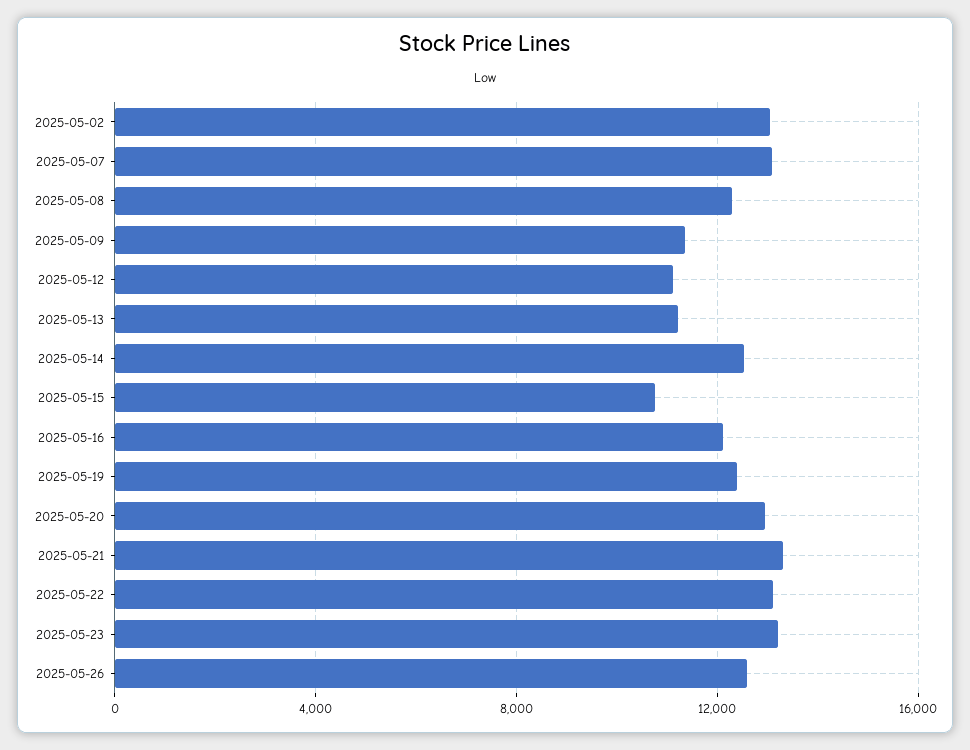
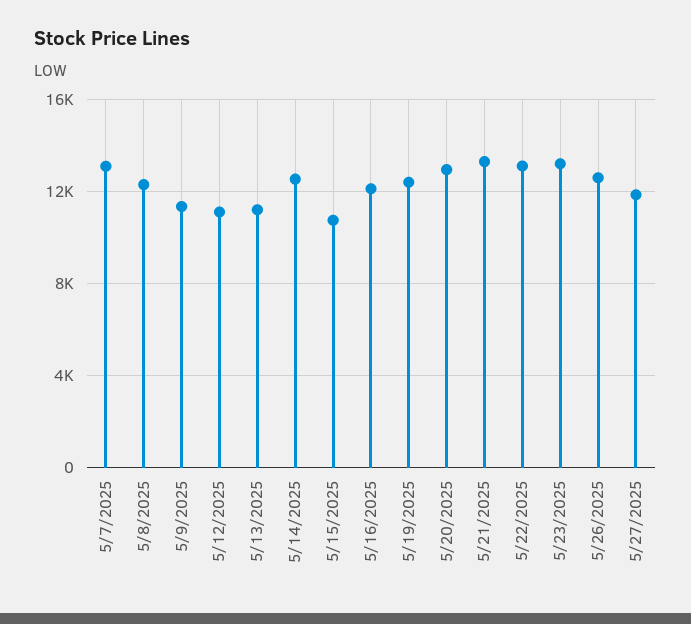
2025-05-02: 13000 -> none
5/27/2025: none -> 12000

